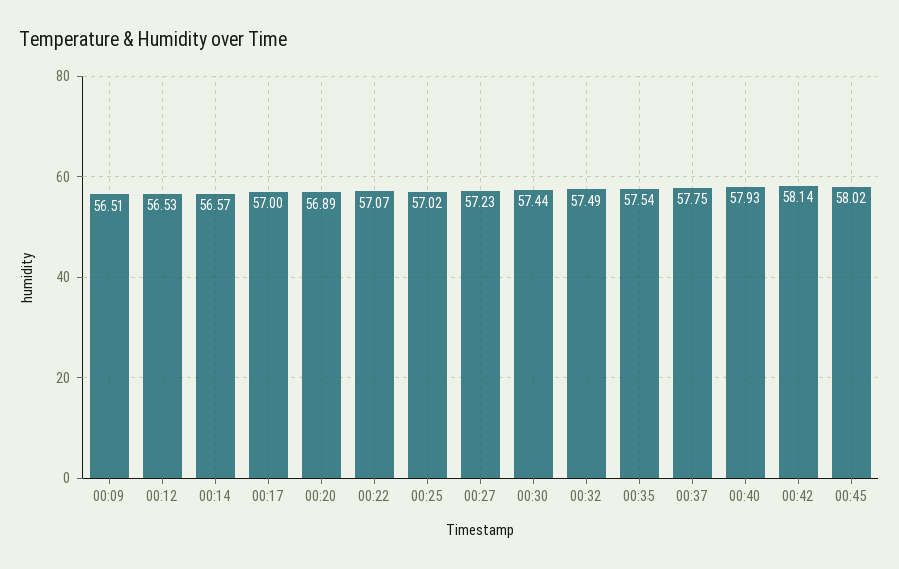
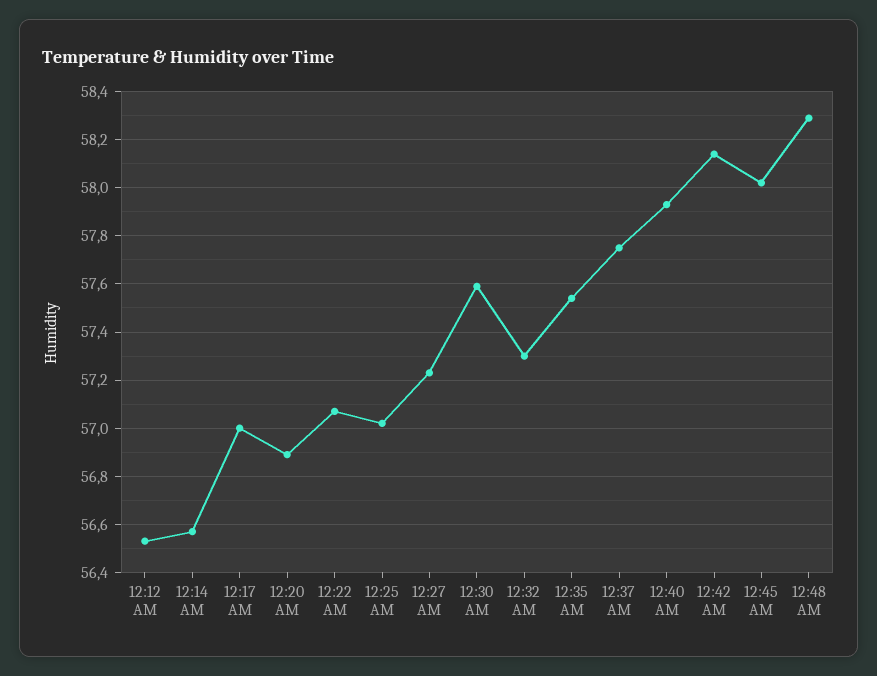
00:09: 56.51 -> none
00:30: 57.44 -> 57.6
00:32: 57.49 -> 57.3
12:48 AM: none -> 58.3

